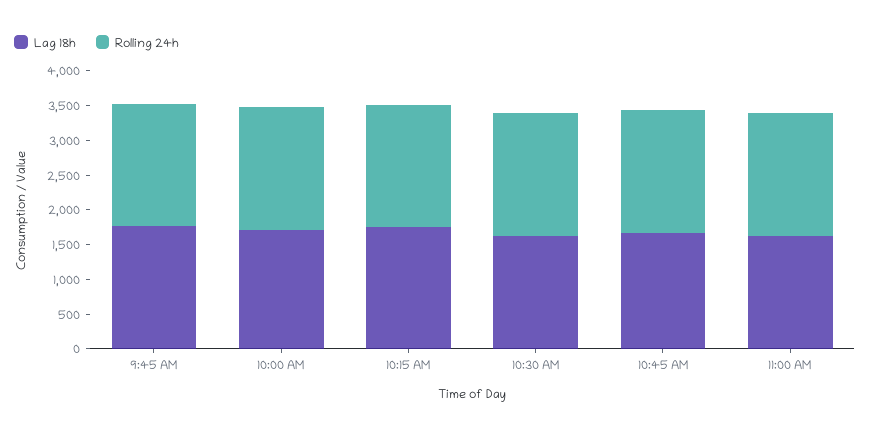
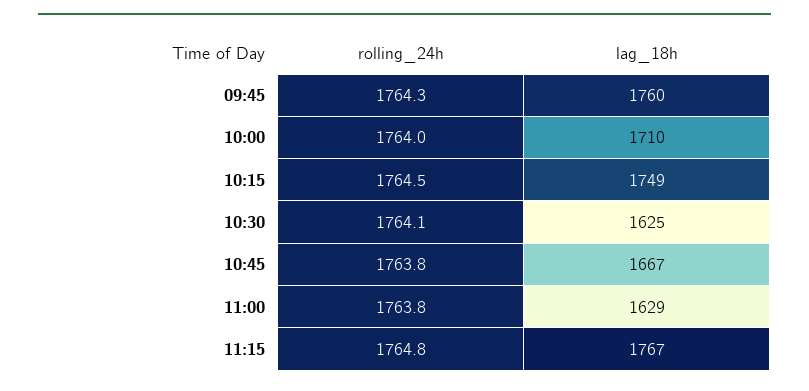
Rolling 24h, 11:15: none -> 1764.8
Lag 18h, 11:15: none -> 1767

